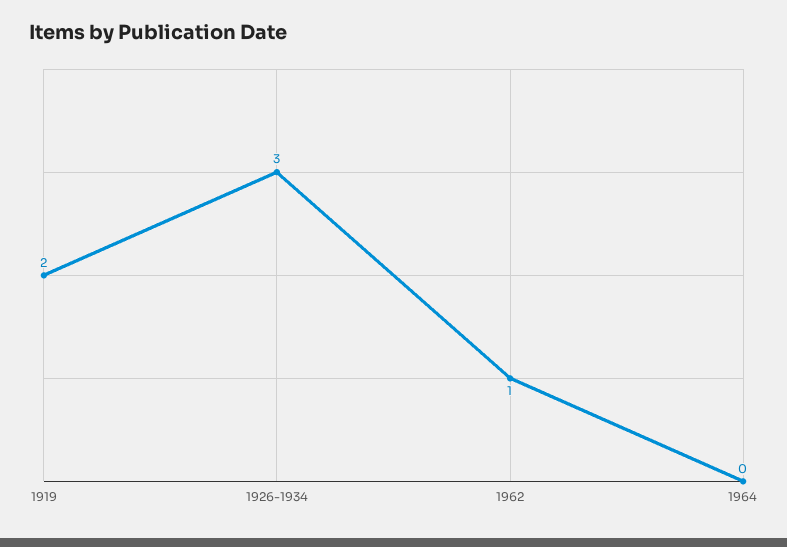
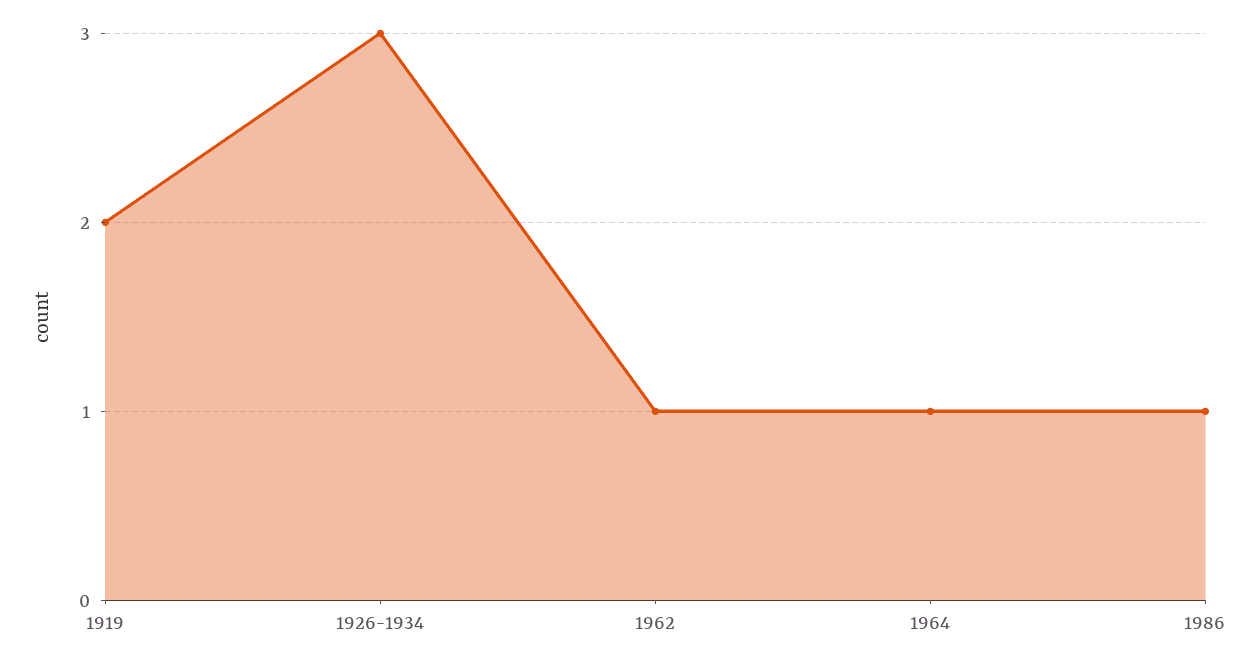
1964: 0 -> 1
1986: none -> 1

